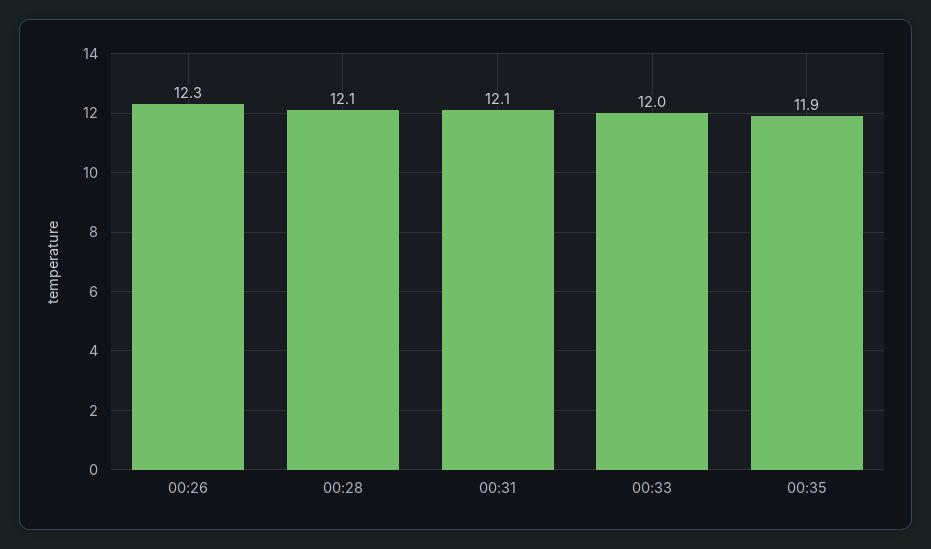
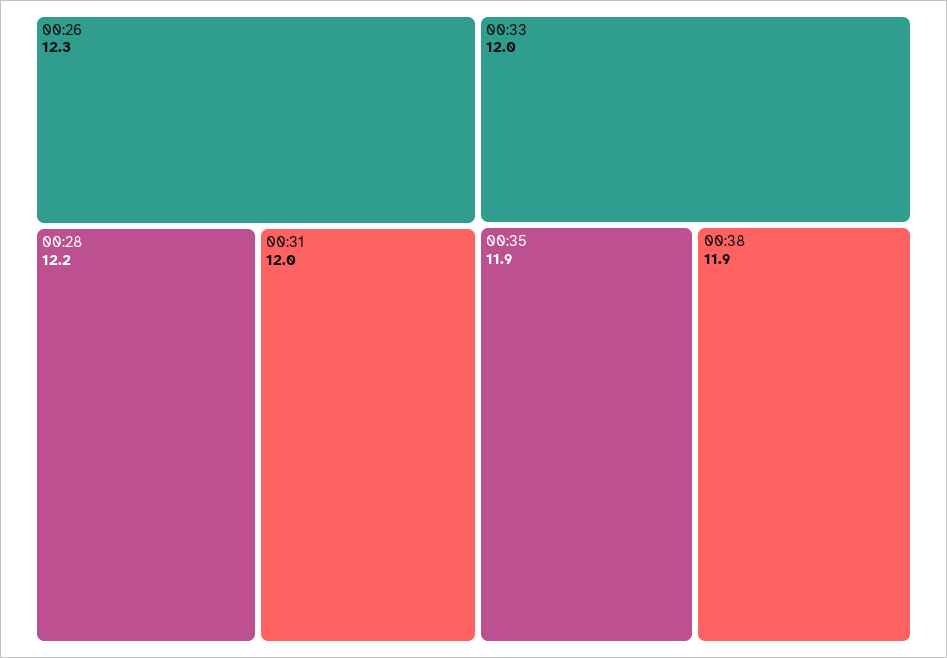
00:28: 12.1 -> 12.2
00:31: 12.1 -> 12
00:38: none -> 11.9

